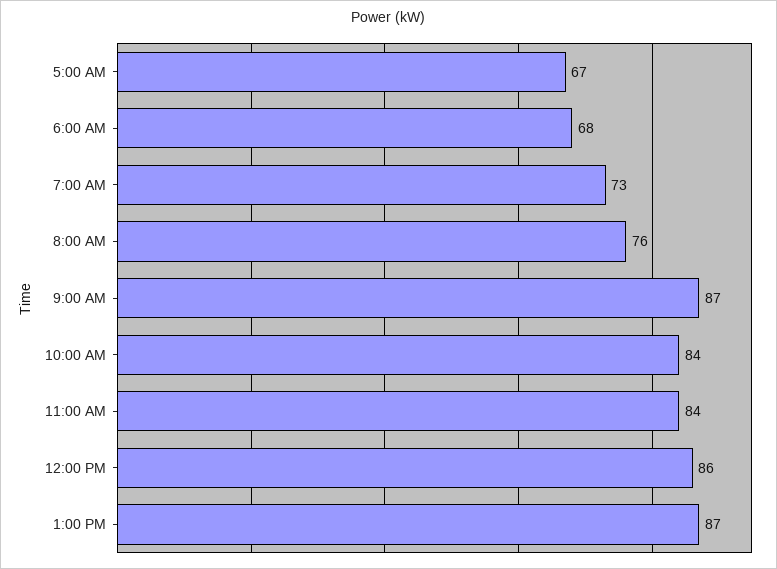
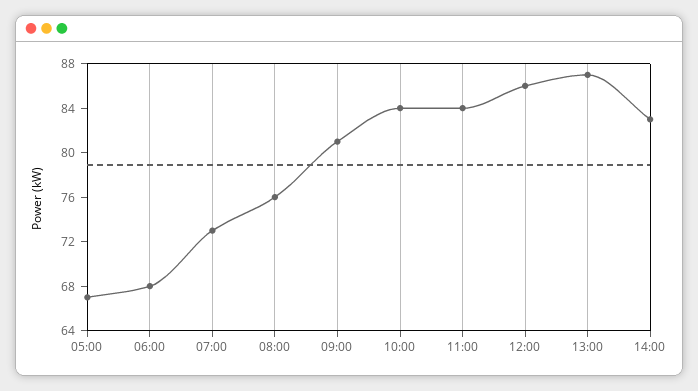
9:00 AM: 87 -> 81
14:00: none -> 83

